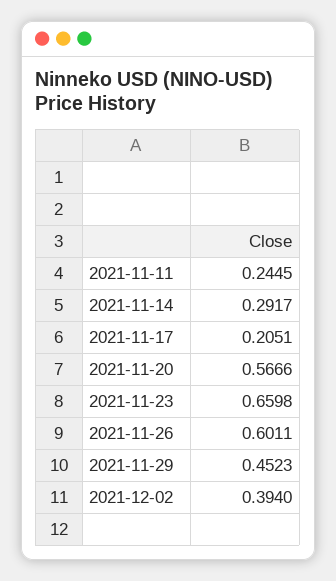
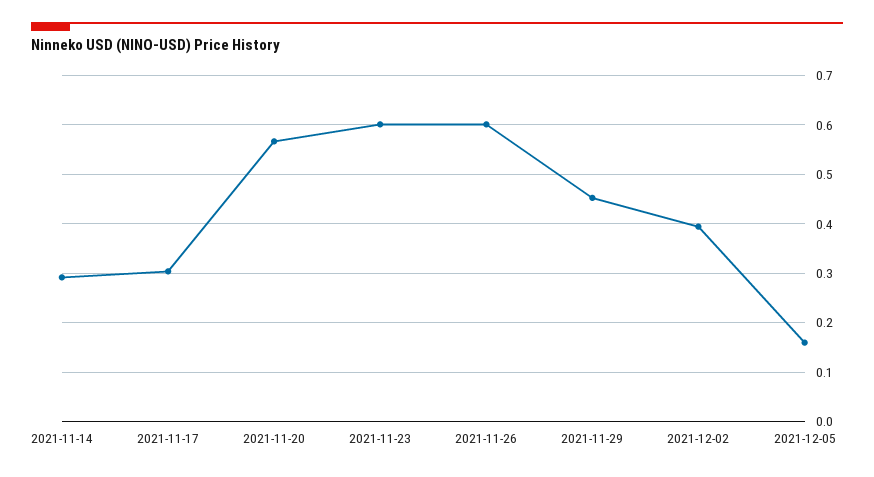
2021-11-11: 0.2445 -> none
2021-11-17: 0.2051 -> 0.3
2021-11-23: 0.6598 -> 0.6
2021-12-05: none -> 0.16

